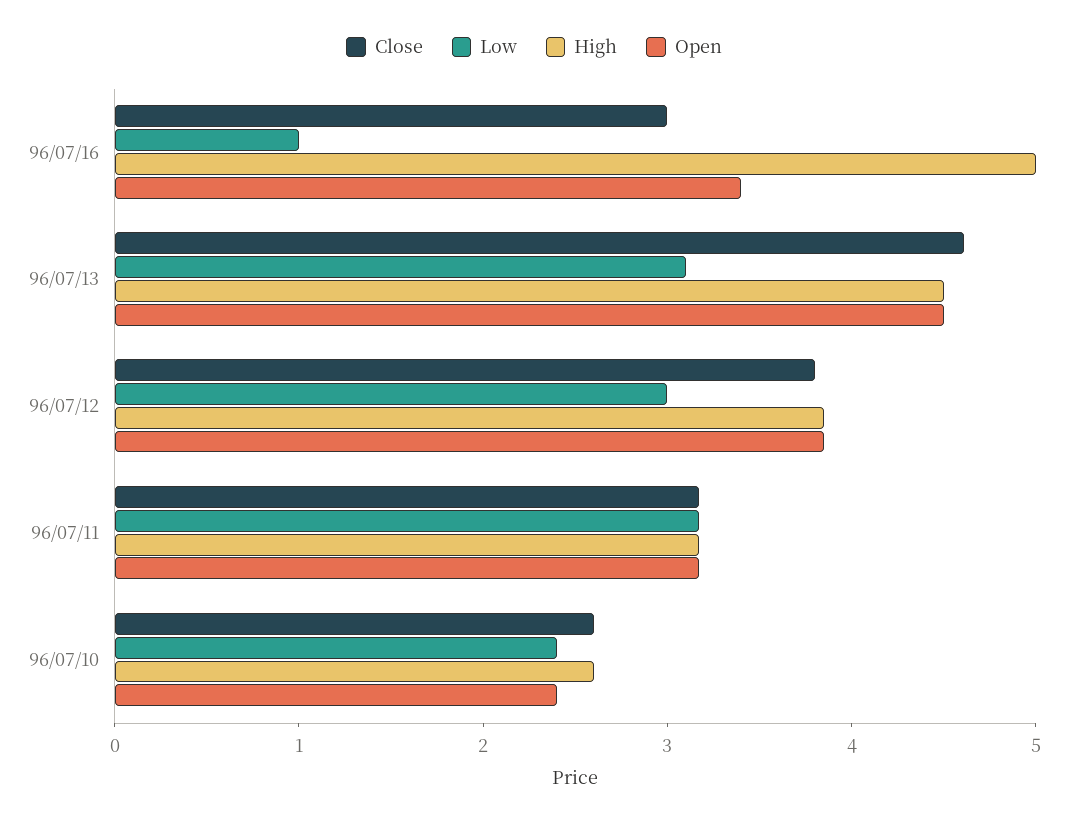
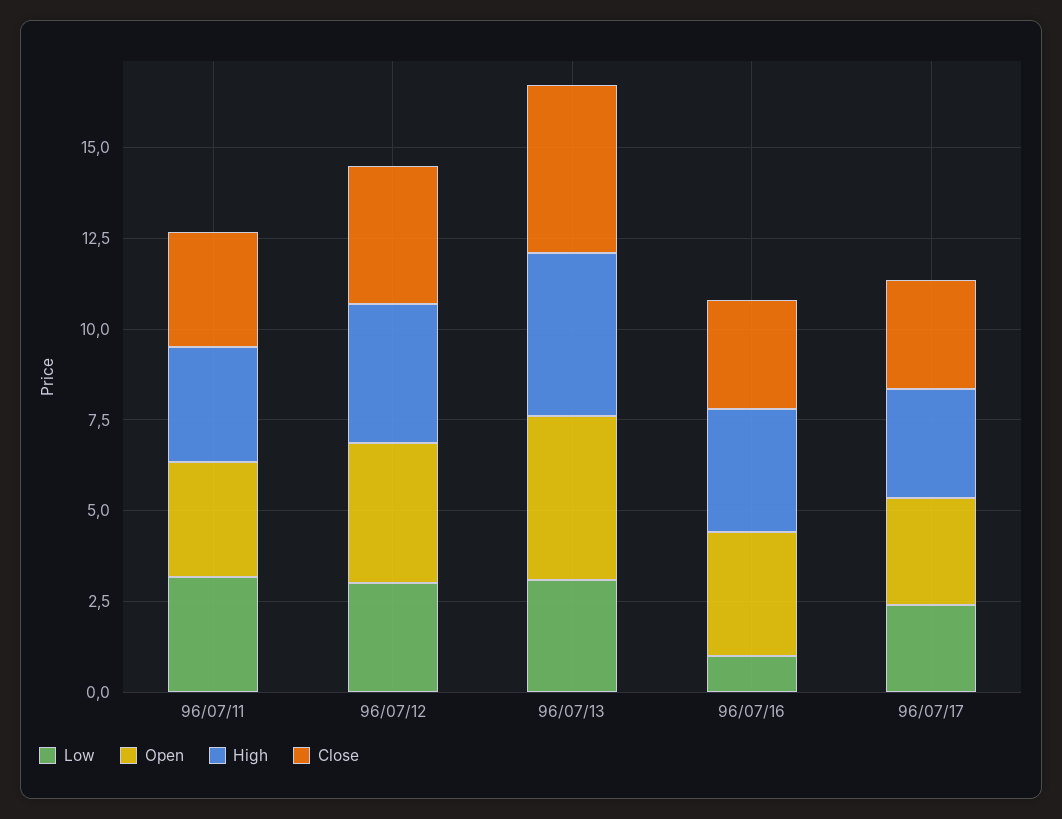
High, 96/07/16: 5 -> 3.5
Close, 96/07/10: 2.6 -> none
Low, 96/07/10: 2.4 -> none
High, 96/07/10: 2.6 -> none
Open, 96/07/10: 2.4 -> none
Low, 96/07/17: none -> 2.5
Open, 96/07/17: none -> 3
High, 96/07/17: none -> 3
Close, 96/07/17: none -> 3

